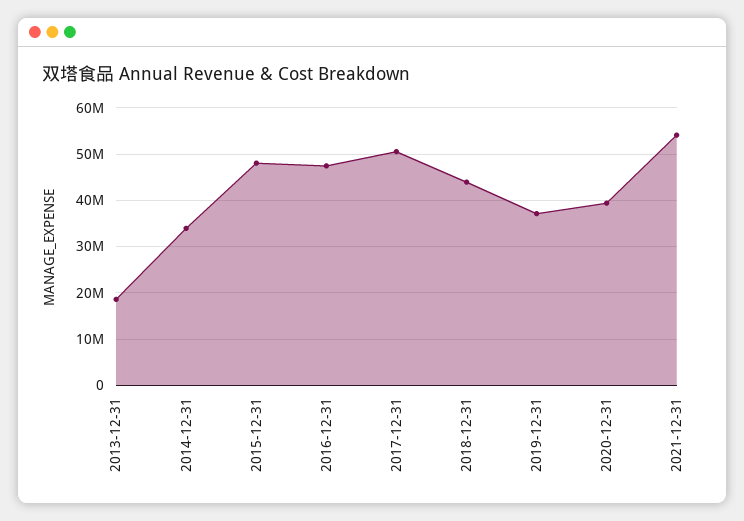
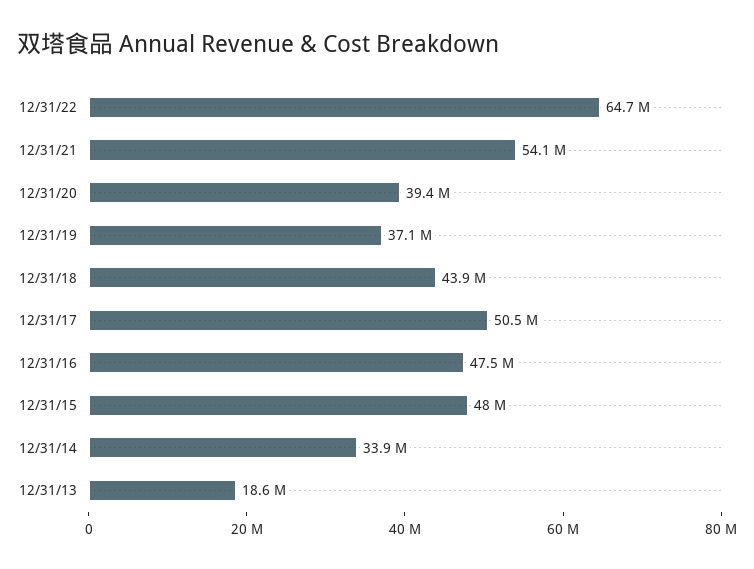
12/31/22: none -> 64700000

